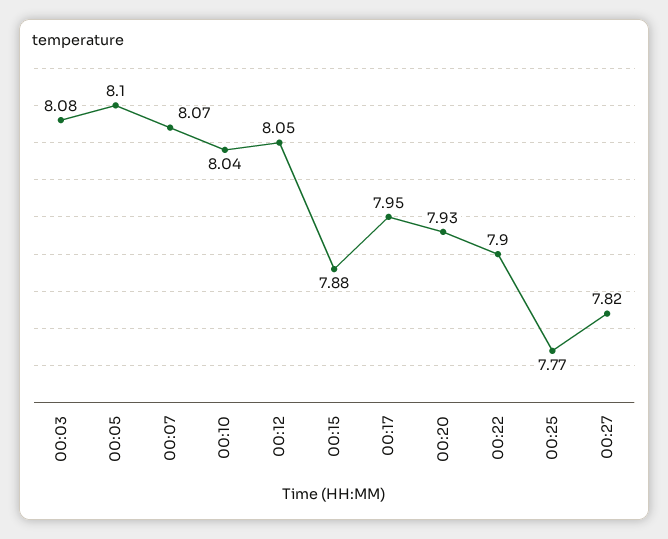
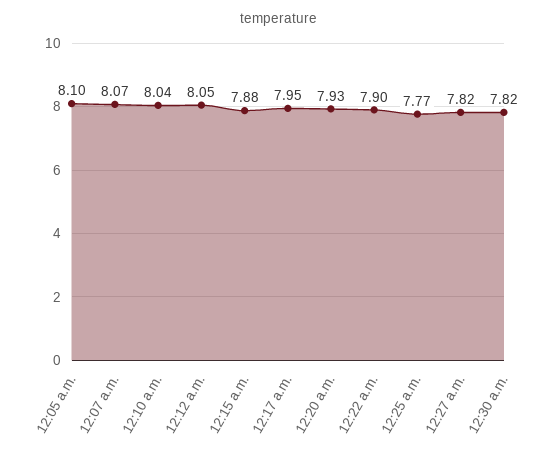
00:03: 8.08 -> none
12:30 a.m.: none -> 7.82

